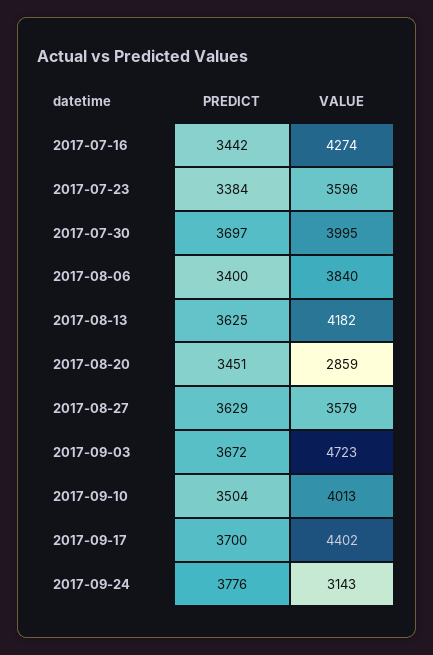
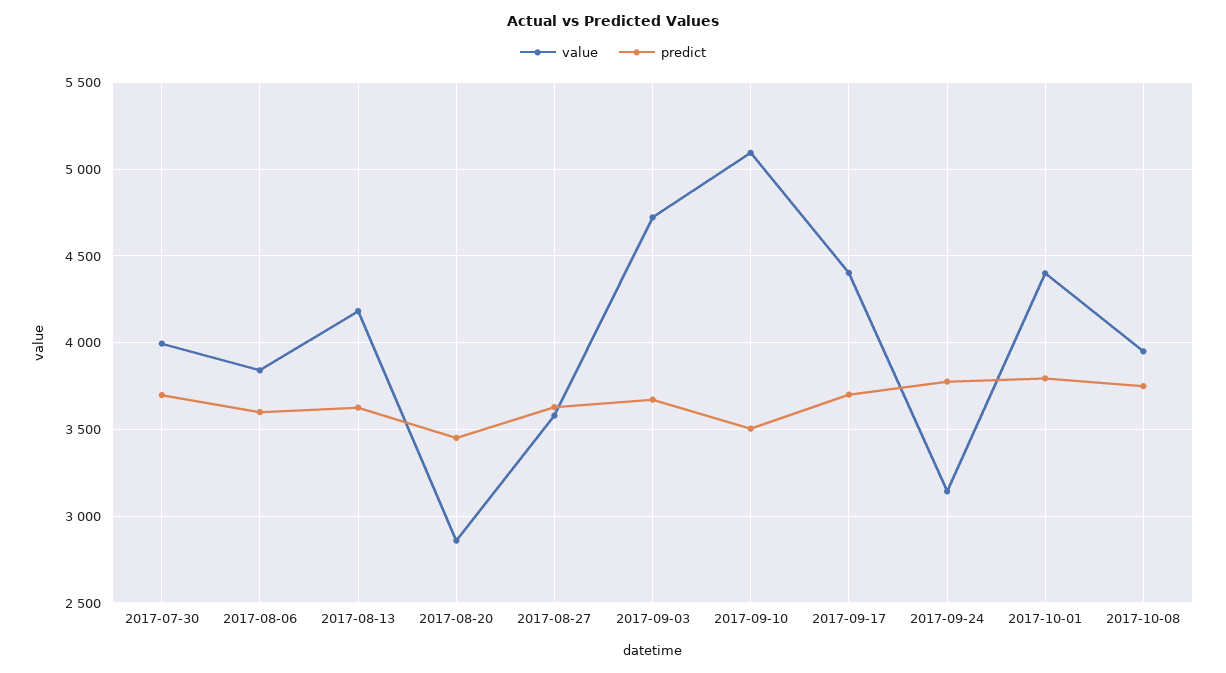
PREDICT, 2017-07-16: 3442 -> none
VALUE, 2017-07-16: 4274 -> none
PREDICT, 2017-07-23: 3384 -> none
VALUE, 2017-07-23: 3596 -> none
PREDICT, 2017-08-06: 3400 -> 3600
VALUE, 2017-09-10: 4013 -> 5100
VALUE, 2017-10-01: none -> 4400
PREDICT, 2017-10-01: none -> 3800
VALUE, 2017-10-08: none -> 3950
PREDICT, 2017-10-08: none -> 3750

